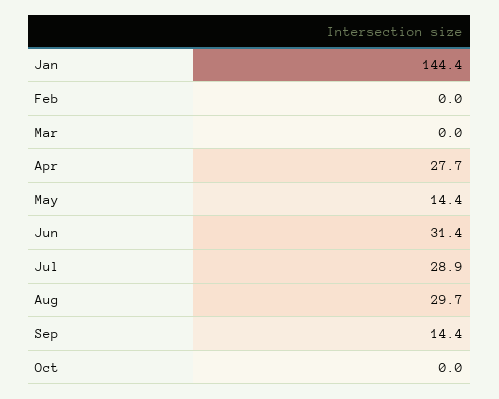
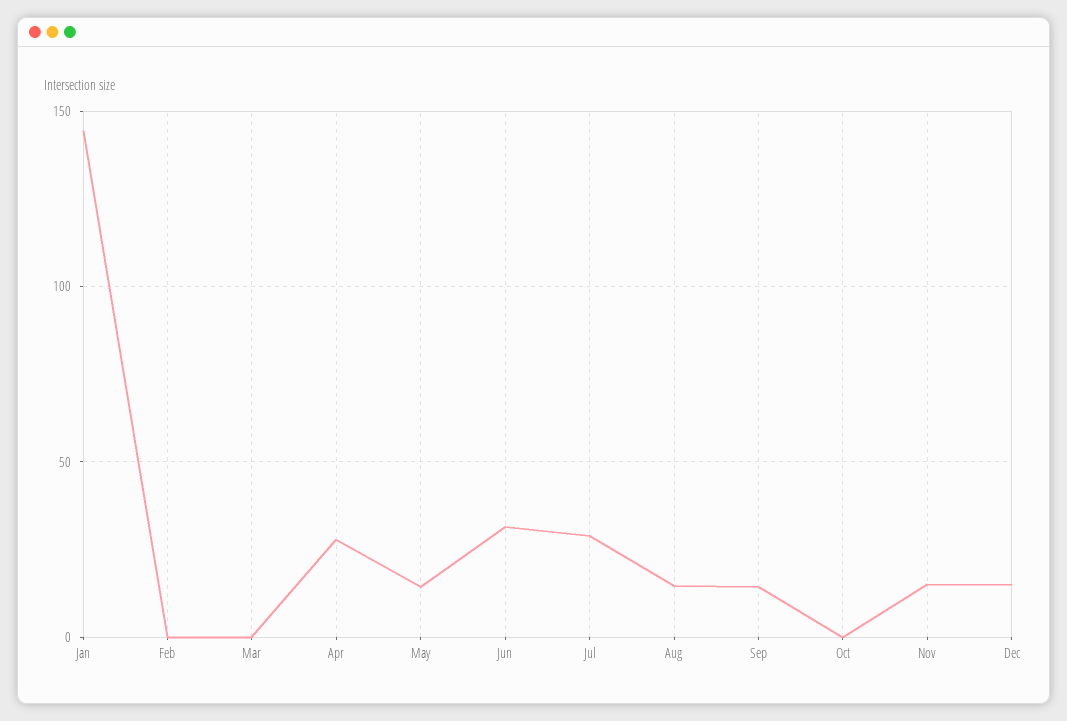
Aug: 29.7 -> 15
Nov: none -> 15
Dec: none -> 15

